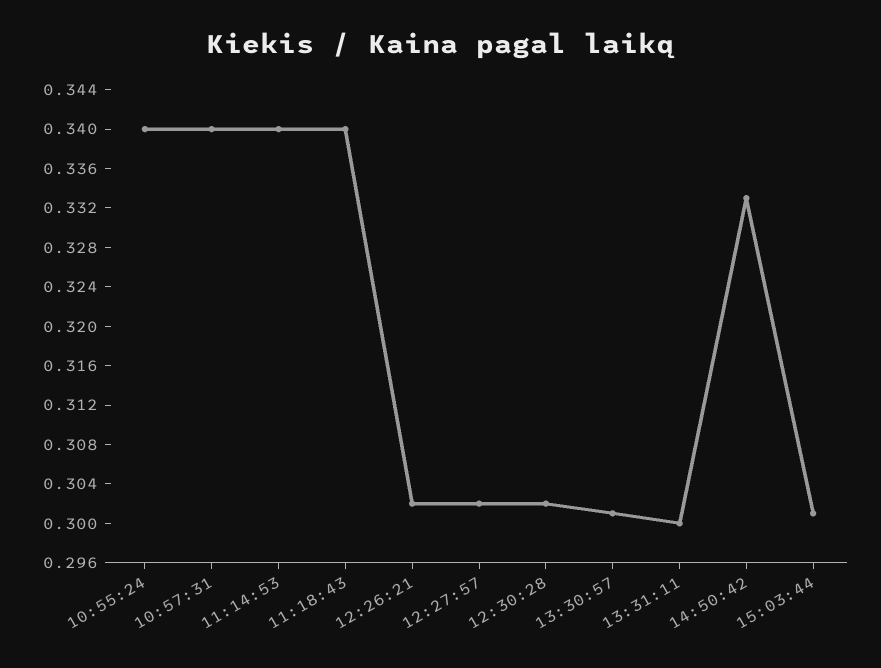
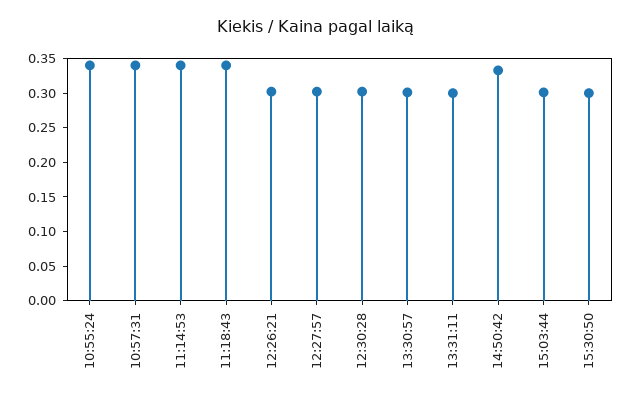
15:30:50: none -> 0.3

